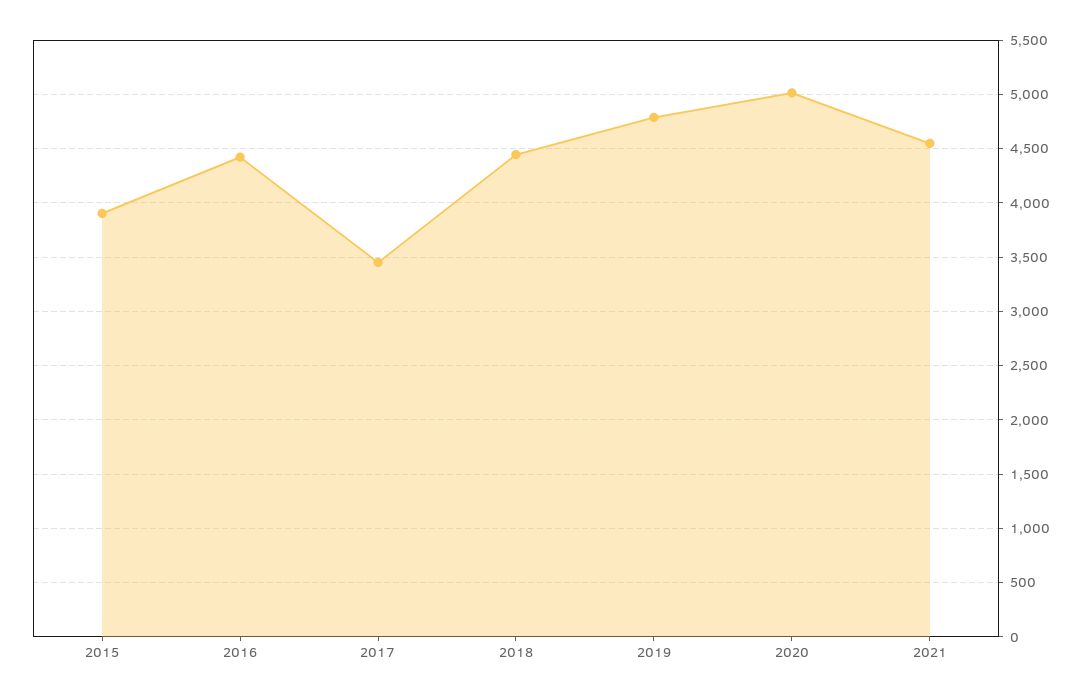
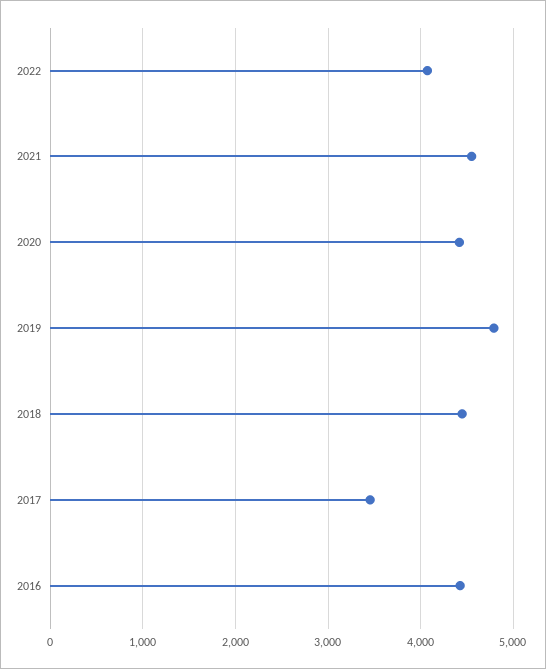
2015: 3900 -> none
2020: 5000 -> 4400
2022: none -> 4100

